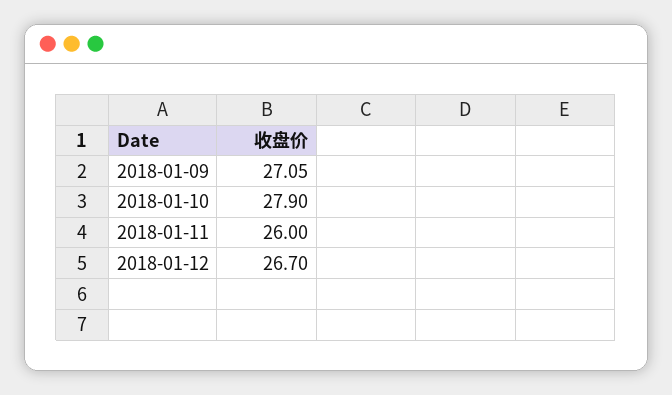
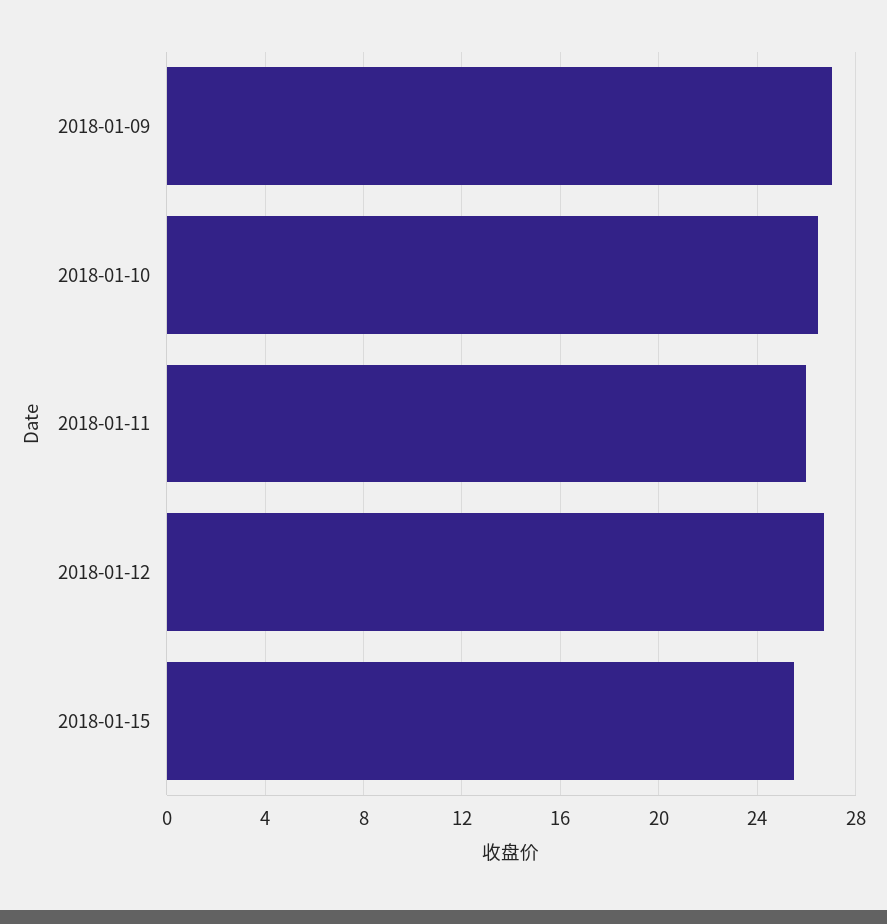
2018-01-10: 27.9 -> 26.5
2018-01-15: none -> 25.5

